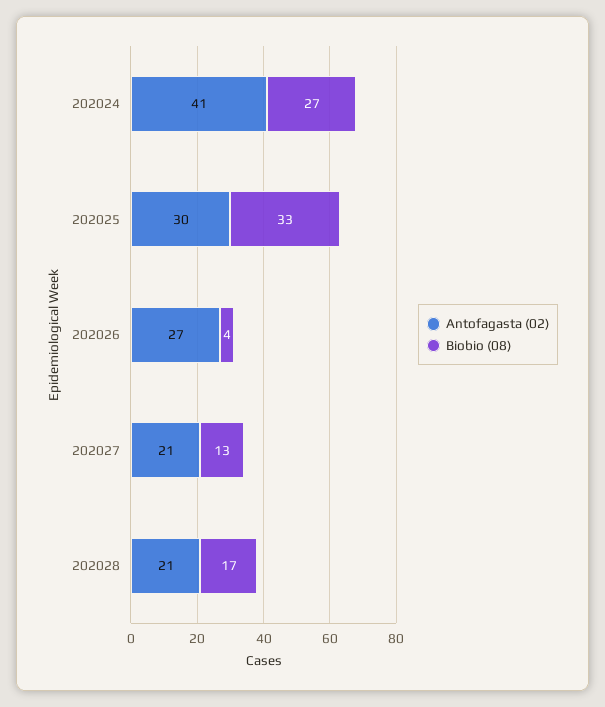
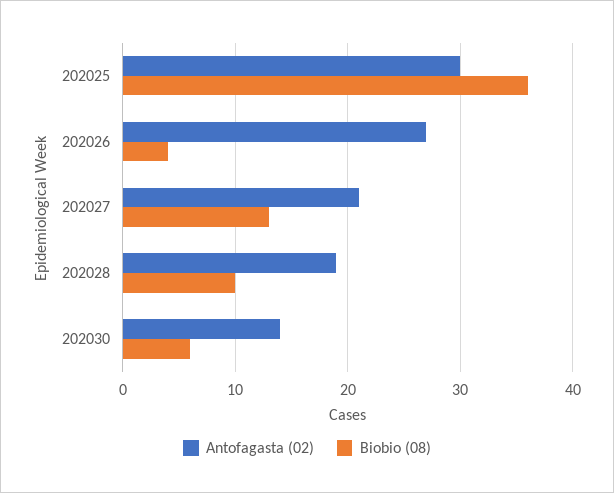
Antofagasta (02), 202024: 41 -> none
Biobio (08), 202024: 27 -> none
Biobio (08), 202025: 33 -> 36
Antofagasta (02), 202028: 21 -> 19
Biobio (08), 202028: 17 -> 10
Antofagasta (02), 202030: none -> 14
Biobio (08), 202030: none -> 6

